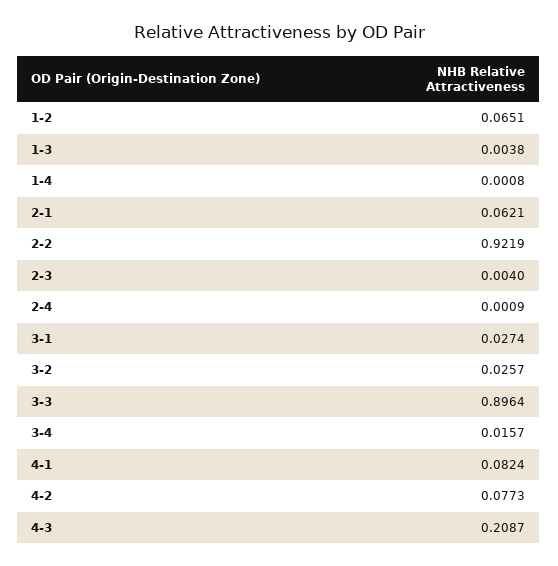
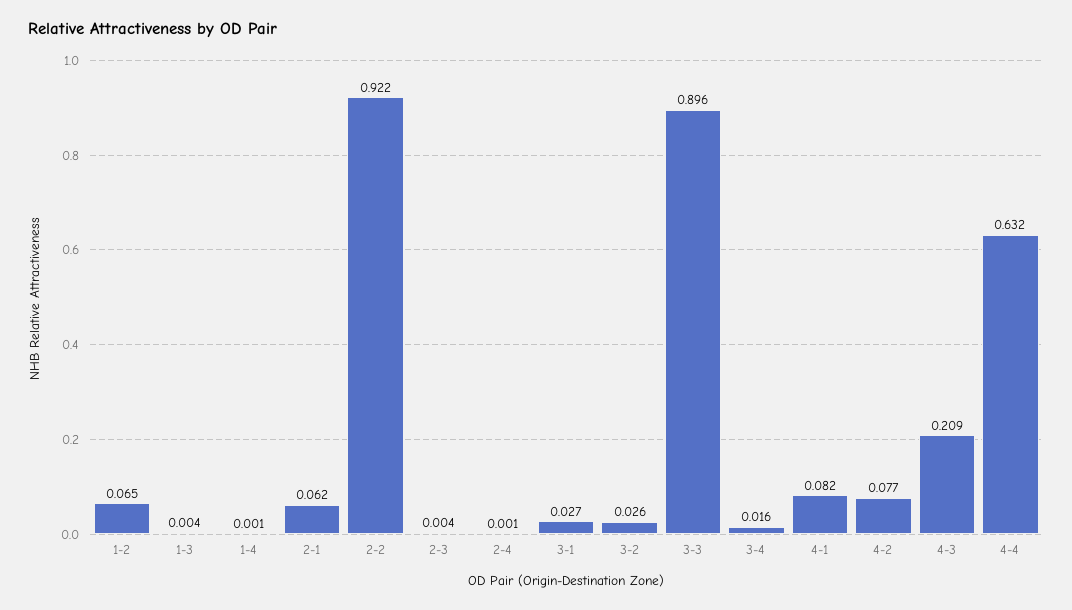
4-4: none -> 0.632

